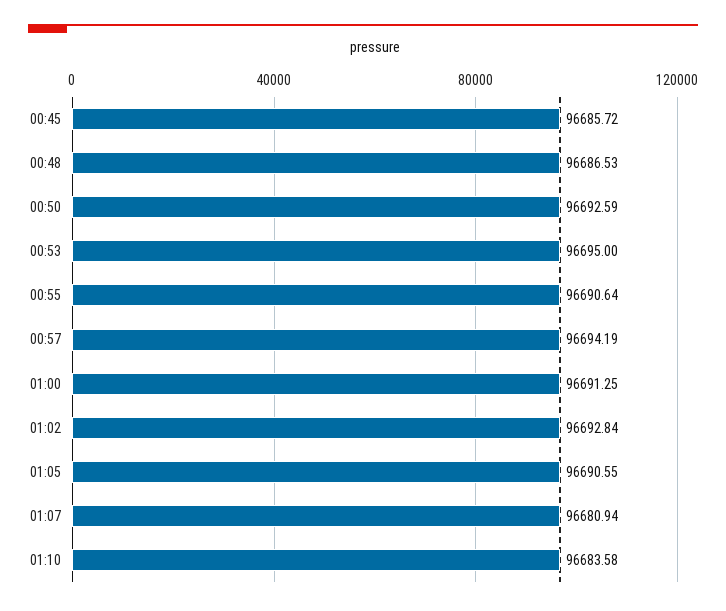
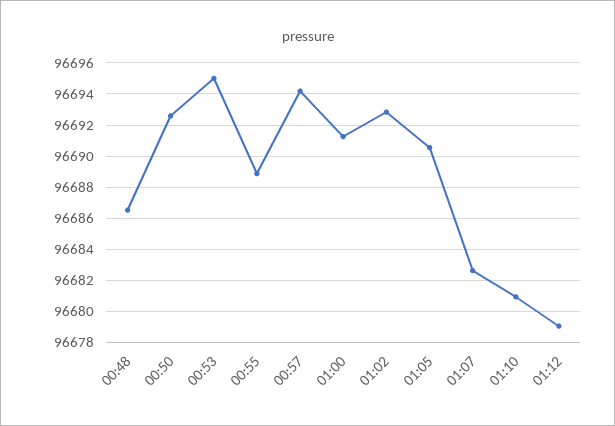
00:45: 96685.72 -> none
00:55: 96690.64 -> 96689
01:07: 96680.94 -> 96682.5
01:10: 96683.58 -> 96681
01:12: none -> 96679

